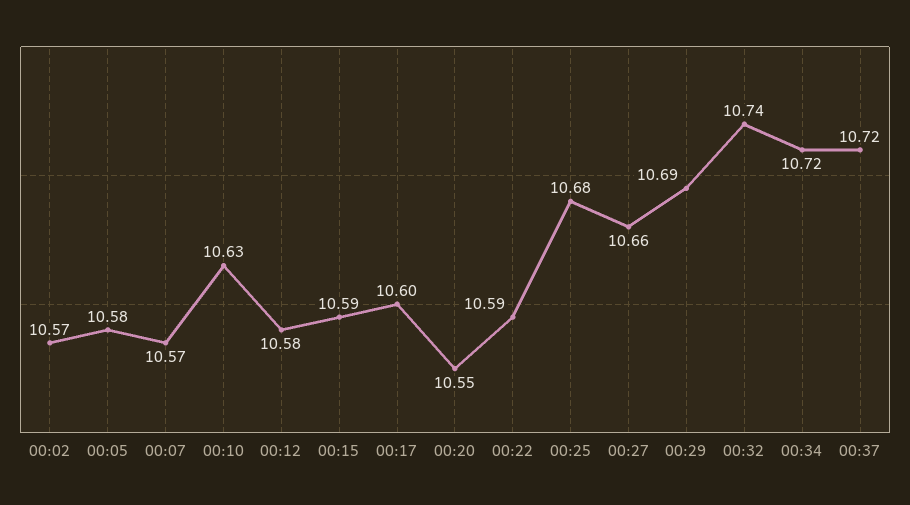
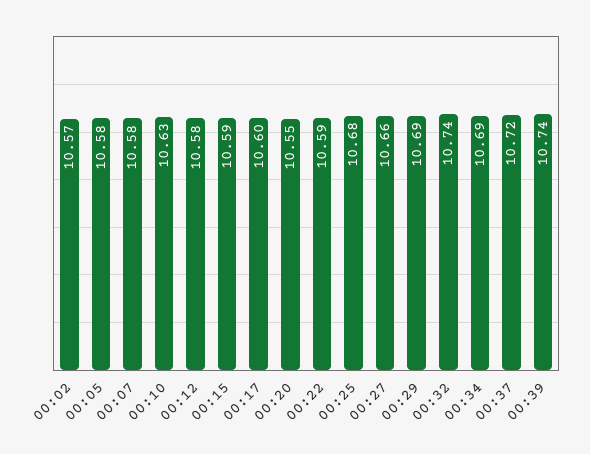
00:07: 10.57 -> 10.58
00:34: 10.72 -> 10.69
00:39: none -> 10.74

